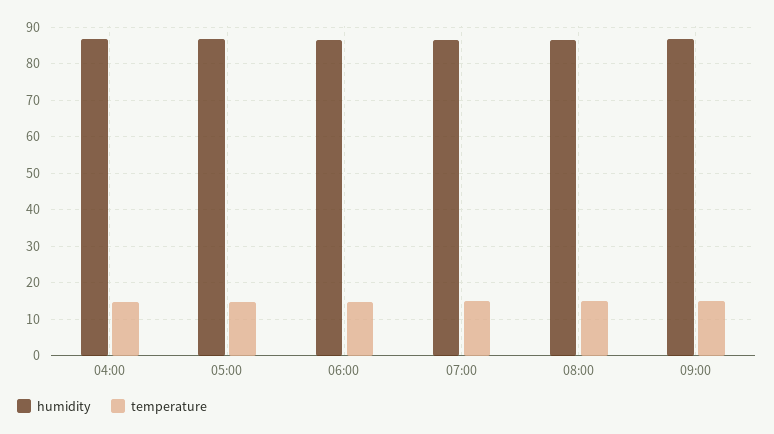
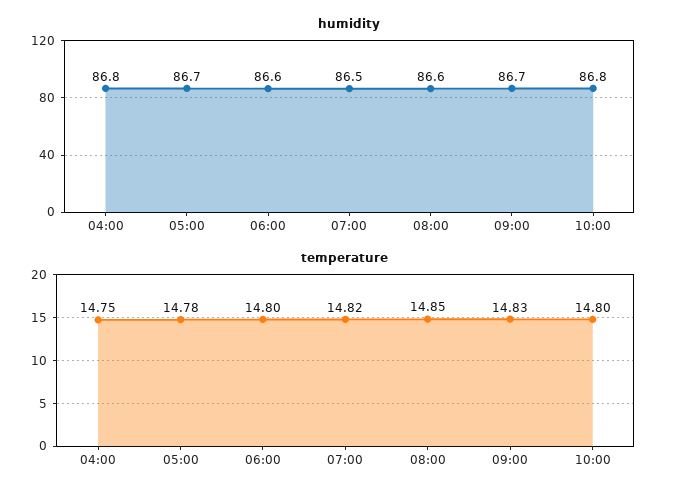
humidity, 10:00: none -> 86.8
temperature, 10:00: none -> 14.8

